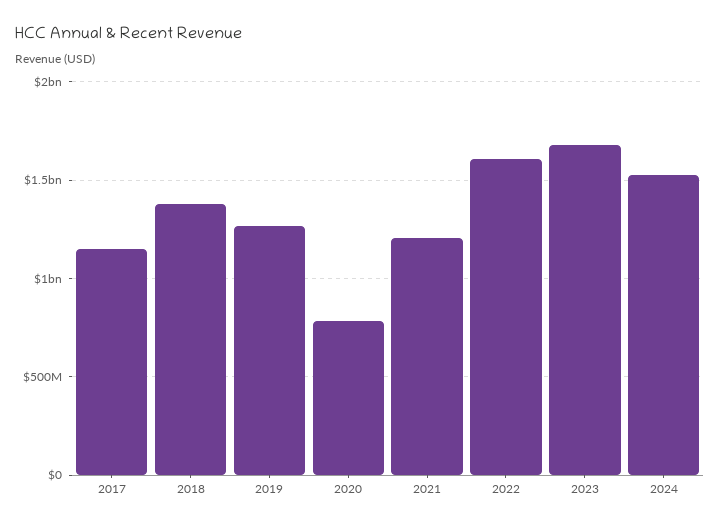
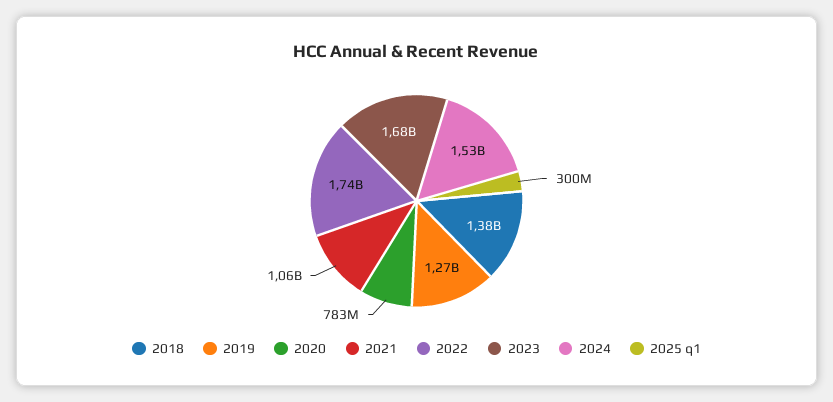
2017: 1150000000 -> none
2021: 1200000000 -> 1060000000
2022: 1600000000 -> 1740000000
2025 q1: none -> 300000000

